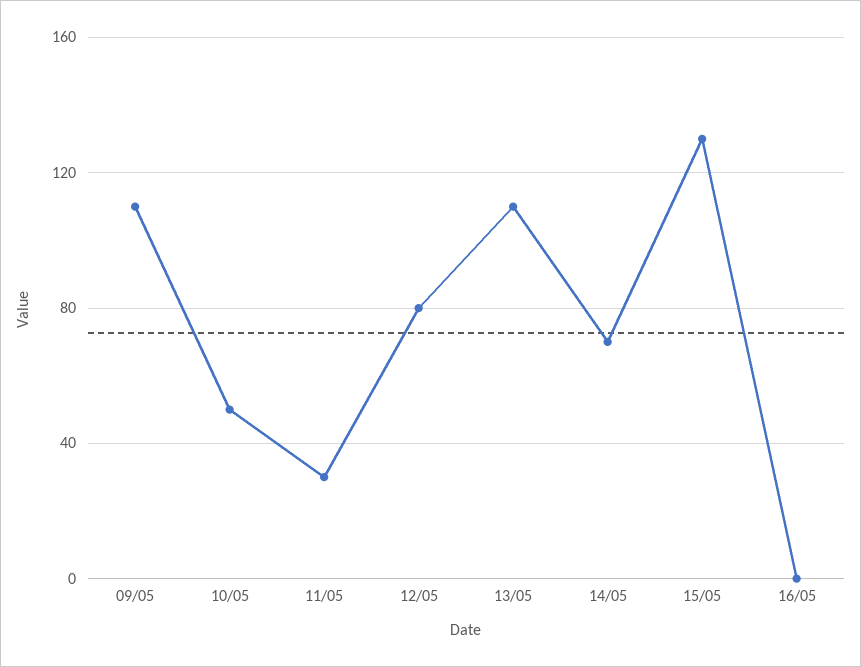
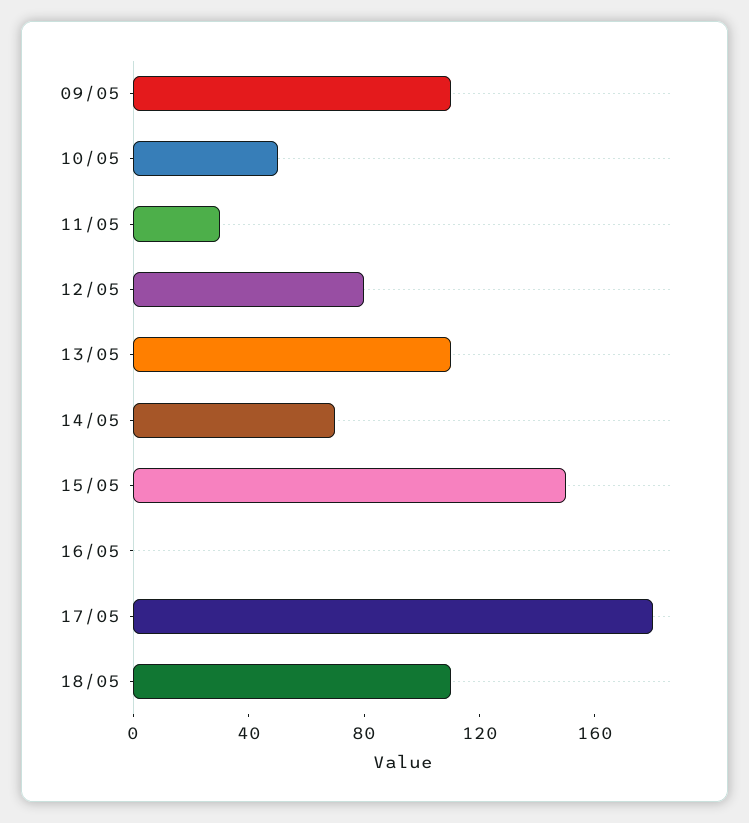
15/05: 130 -> 150
17/05: none -> 180
18/05: none -> 110

